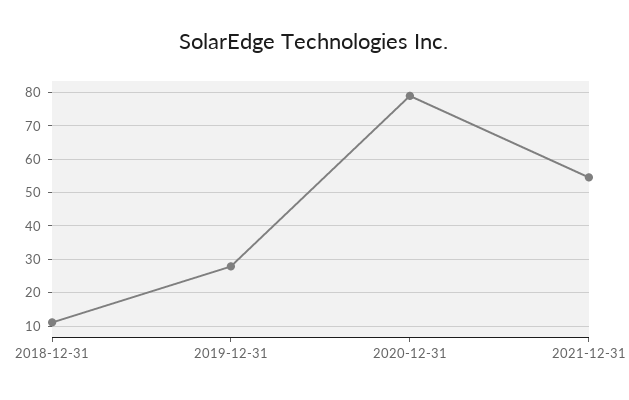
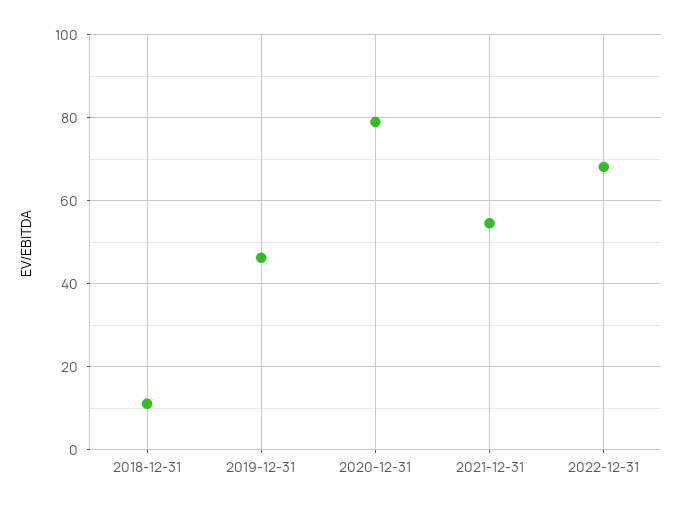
2019-12-31: 28 -> 46
2022-12-31: none -> 68

